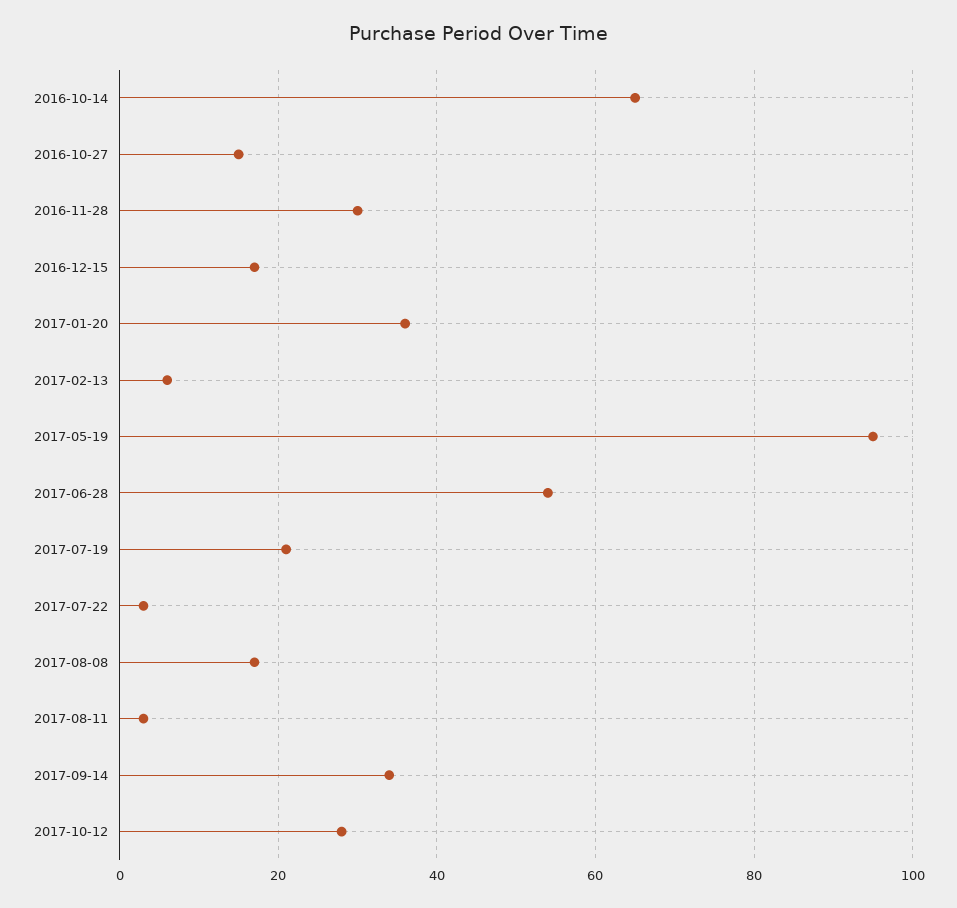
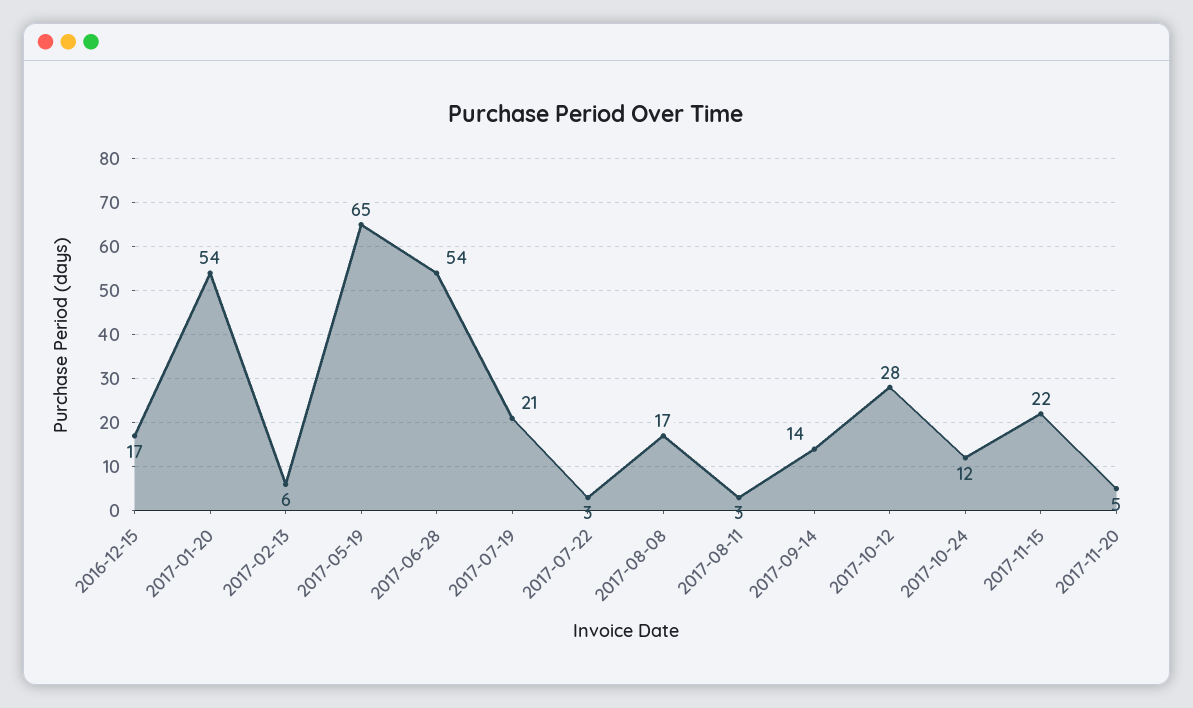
2016-10-14: 65 -> none
2016-10-27: 15 -> none
2016-11-28: 30 -> none
2017-01-20: 35 -> 54
2017-05-19: 95 -> 65
2017-09-14: 35 -> 14
2017-10-24: none -> 12
2017-11-15: none -> 22
2017-11-20: none -> 5

